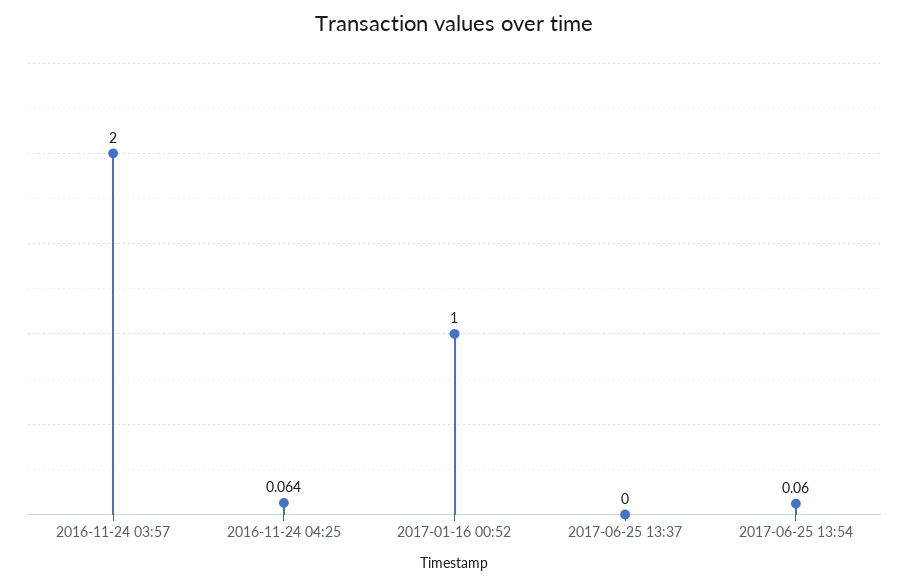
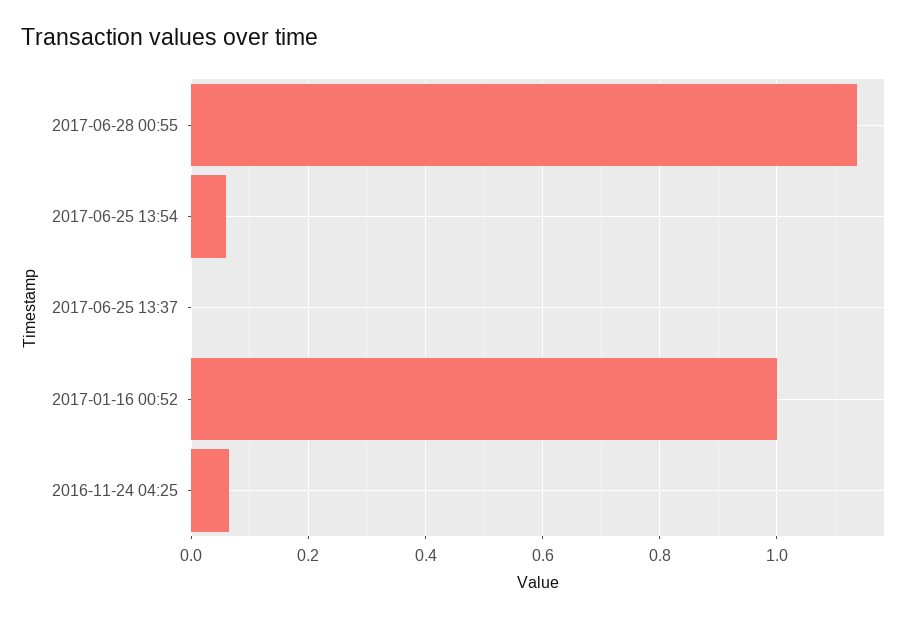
2016-11-24 03:57: 2 -> none
2017-06-28 00:55: none -> 1.14

